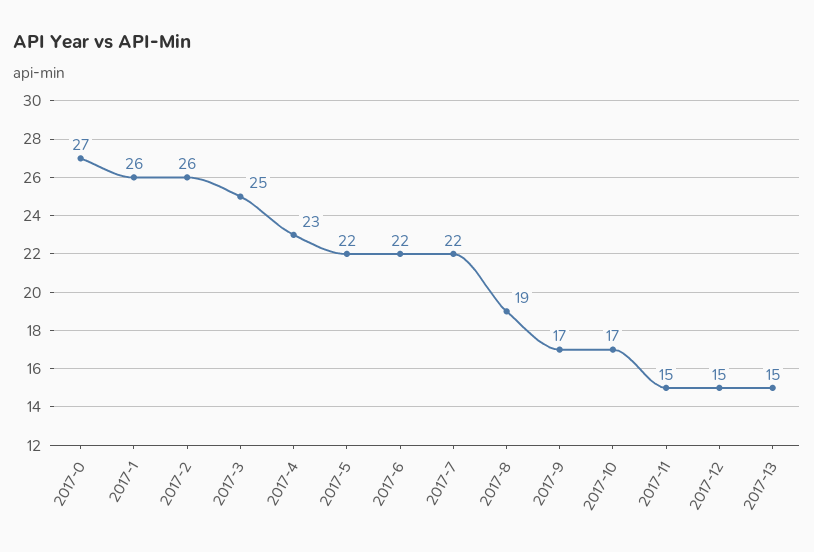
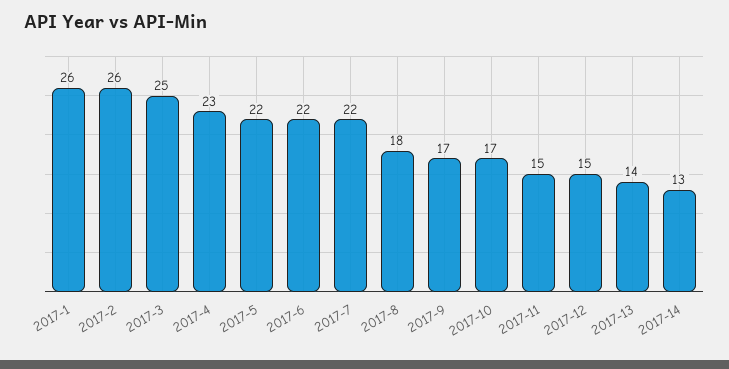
2017-0: 27 -> none
2017-8: 19 -> 18
2017-13: 15 -> 14
2017-14: none -> 13

